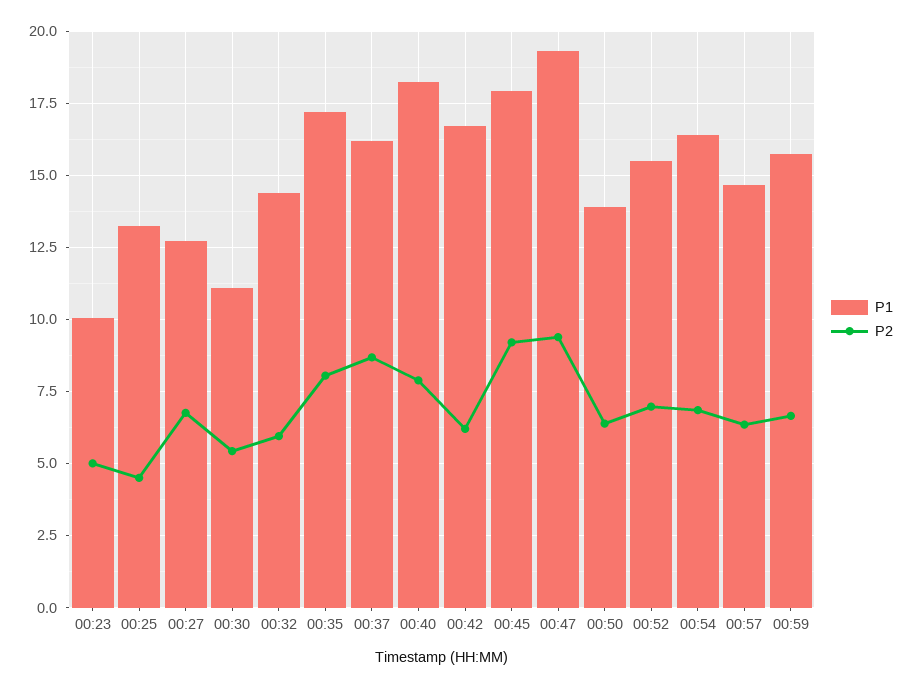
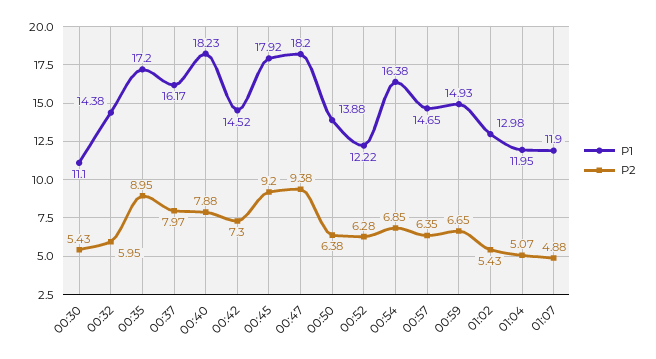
P1, 00:23: 10 -> none
P2, 00:23: 5 -> none
P1, 00:25: 13.25 -> none
P2, 00:25: 4.5 -> none
P1, 00:27: 12.75 -> none
P2, 00:27: 6.75 -> none
P2, 00:35: 8 -> 8.95
P2, 00:37: 8.75 -> 7.97
P1, 00:42: 16.75 -> 14.52
P2, 00:42: 6.25 -> 7.3
P1, 00:47: 19.25 -> 18.2
P1, 00:52: 15.5 -> 12.22
P2, 00:52: 7 -> 6.28
P1, 00:59: 15.75 -> 14.93
P1, 01:02: none -> 12.98
P2, 01:02: none -> 5.43
P1, 01:04: none -> 11.95
P2, 01:04: none -> 5.07
P1, 01:07: none -> 11.9
P2, 01:07: none -> 4.88

